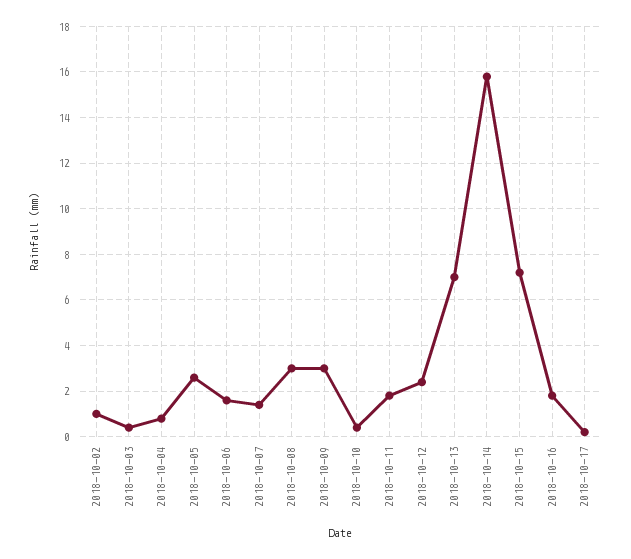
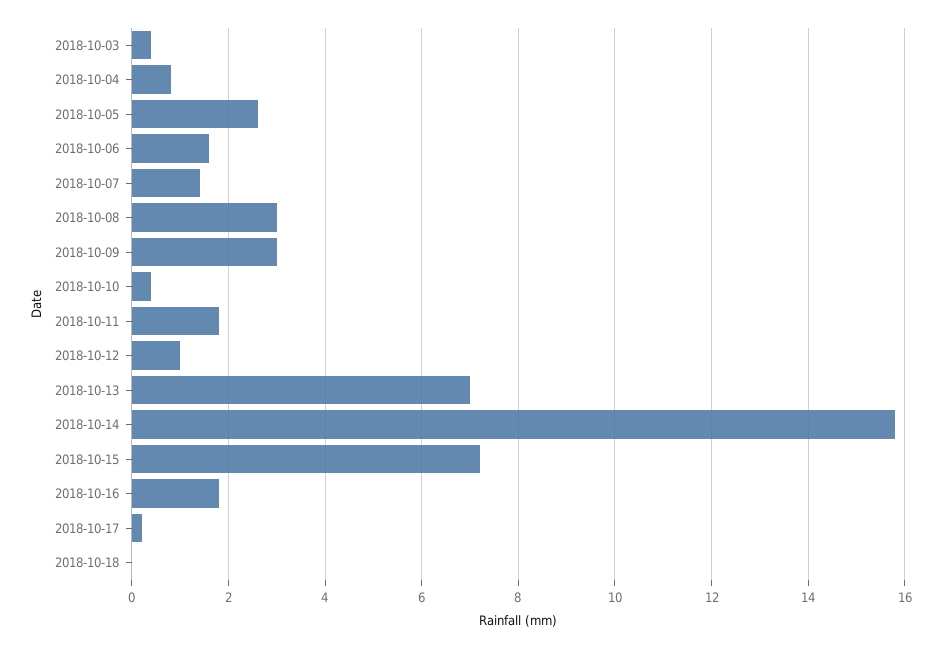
2018-10-02: 1 -> none
2018-10-12: 2.5 -> 1
2018-10-18: none -> 0

